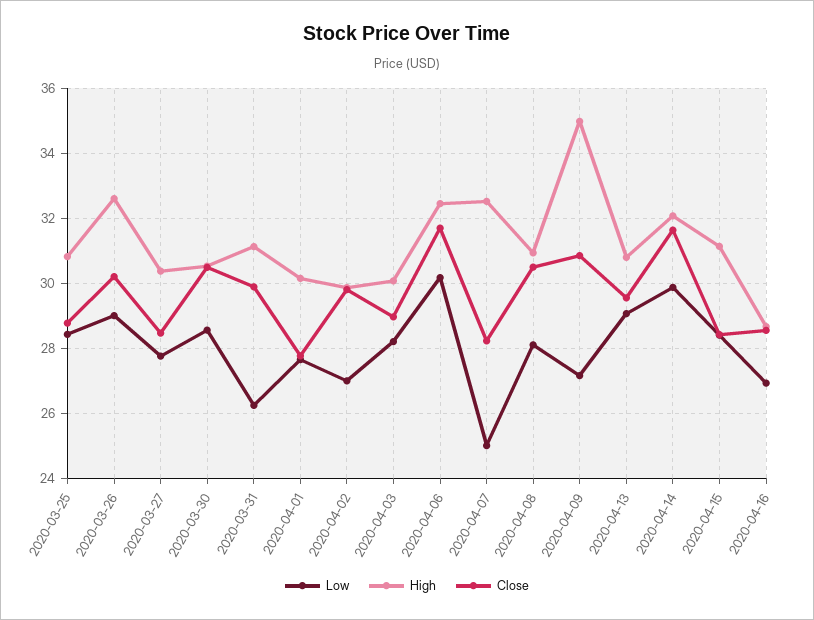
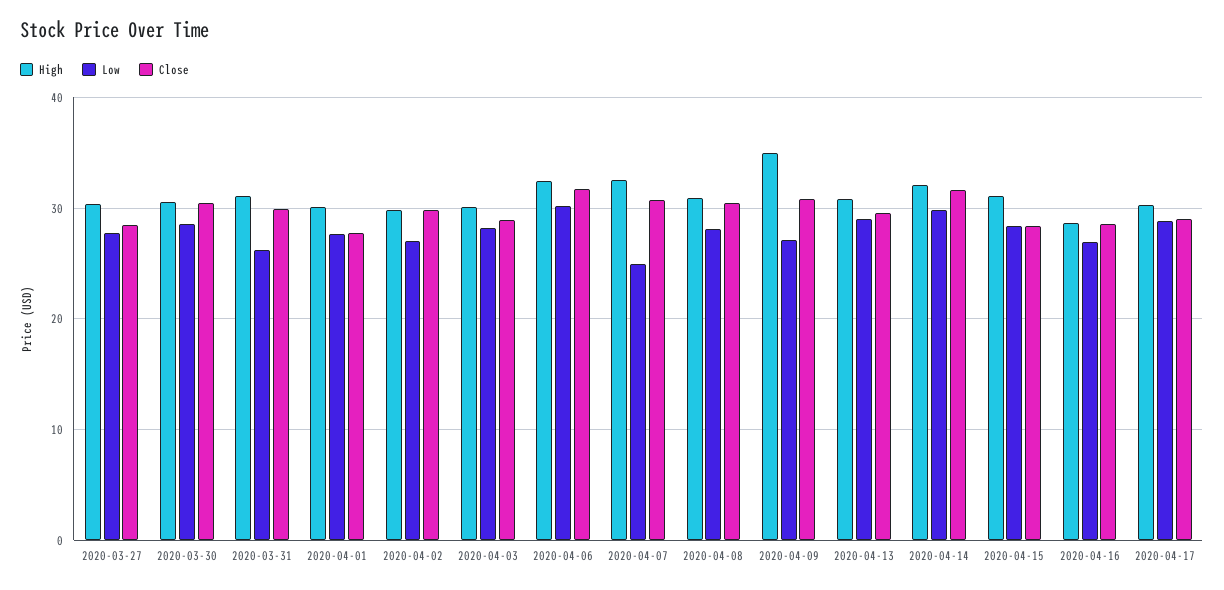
Low, 2020-03-25: 28.4 -> none
High, 2020-03-25: 30.8 -> none
Close, 2020-03-25: 28.8 -> none
Low, 2020-03-26: 29 -> none
High, 2020-03-26: 32.6 -> none
Close, 2020-03-26: 30.2 -> none
Close, 2020-04-07: 28.2 -> 31
High, 2020-04-17: none -> 30
Low, 2020-04-17: none -> 29
Close, 2020-04-17: none -> 29

